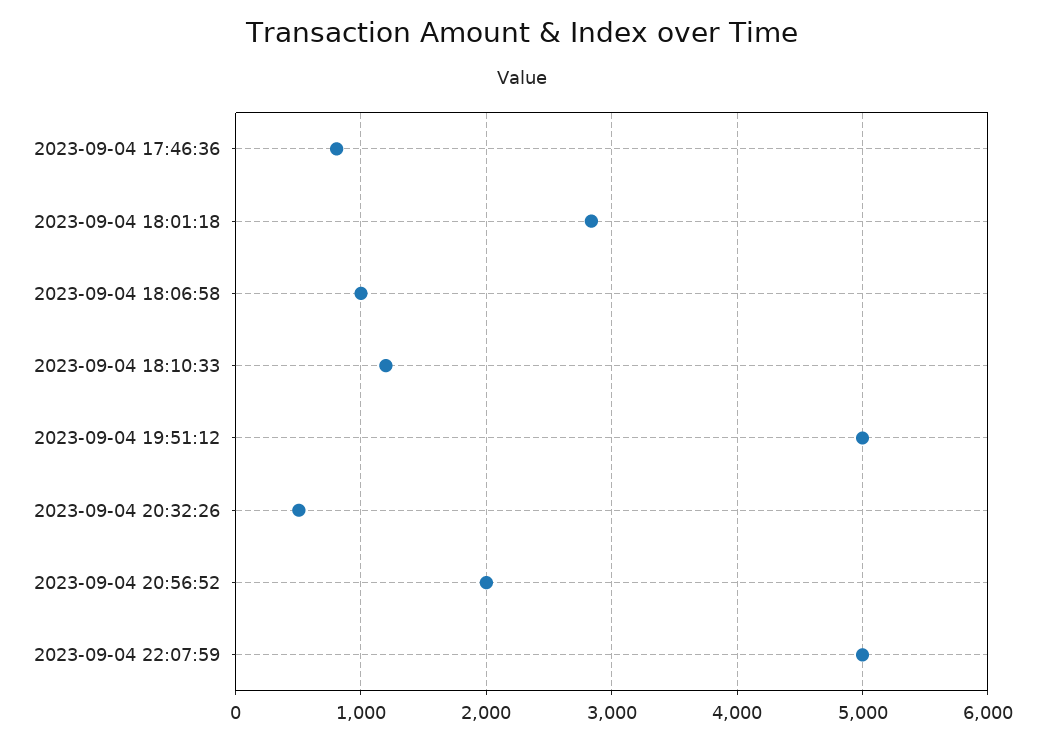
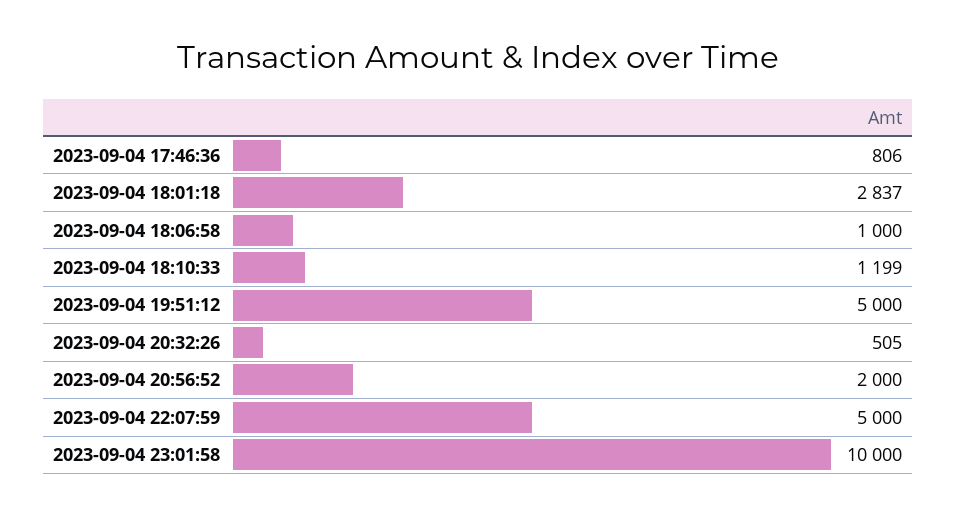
2023-09-04 23:01:58: none -> 10000

